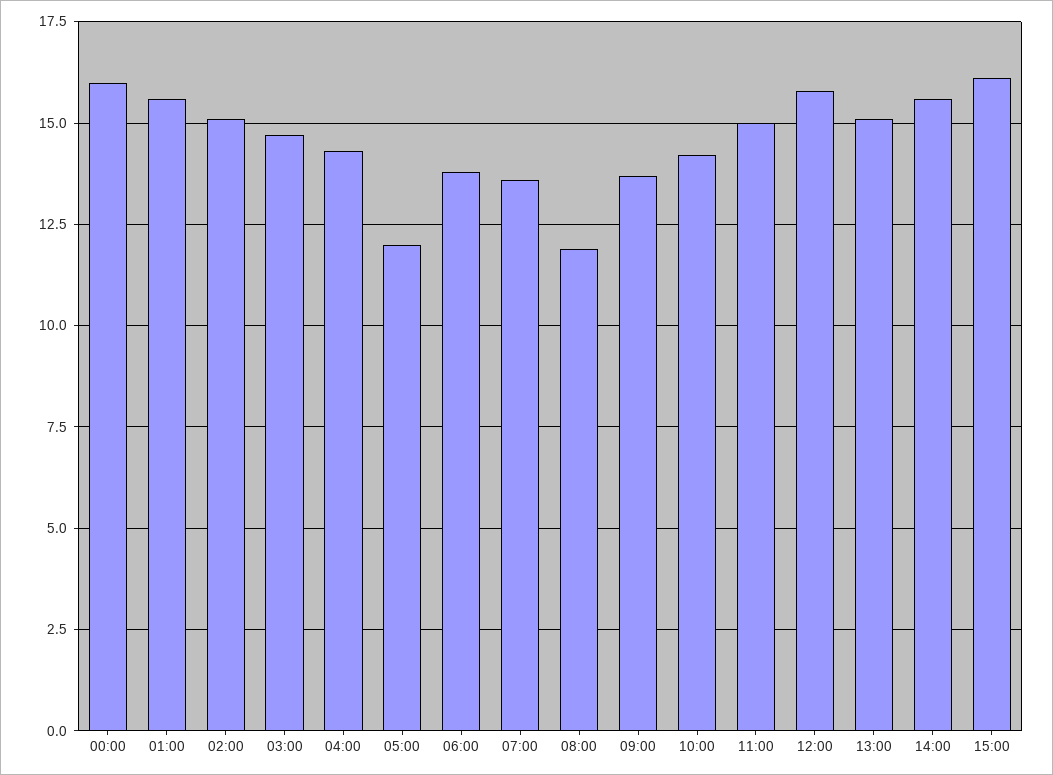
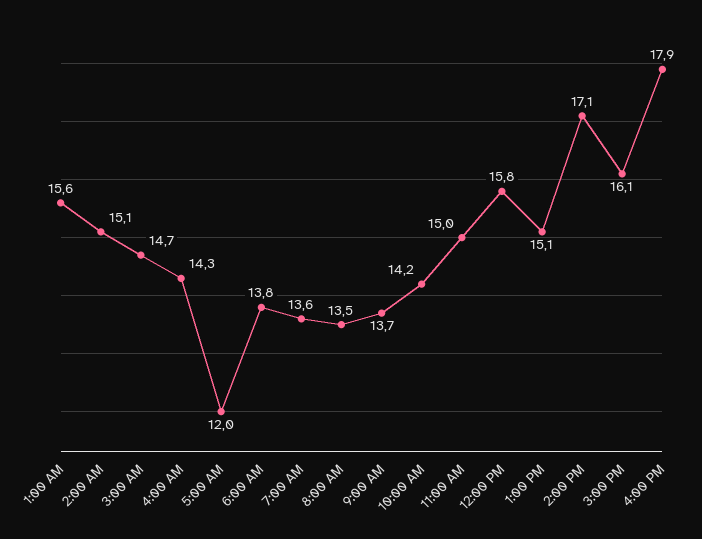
00:00: 16 -> none
08:00: 12 -> 13.5
14:00: 15.5 -> 17.1
4:00 PM: none -> 17.9

